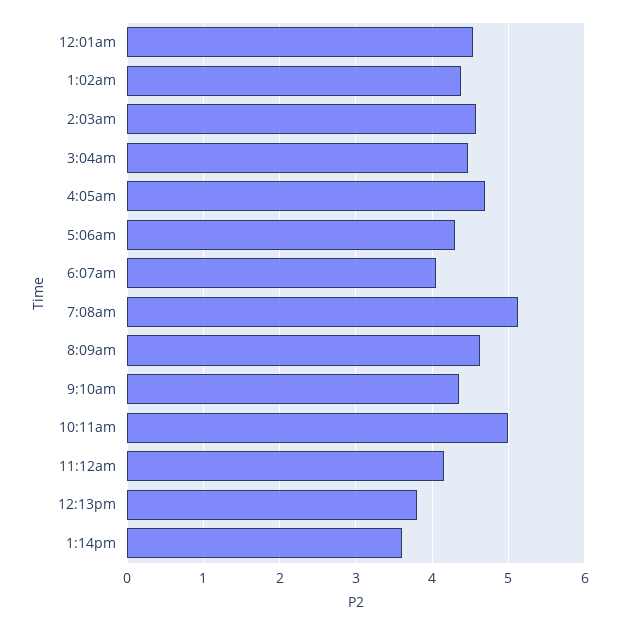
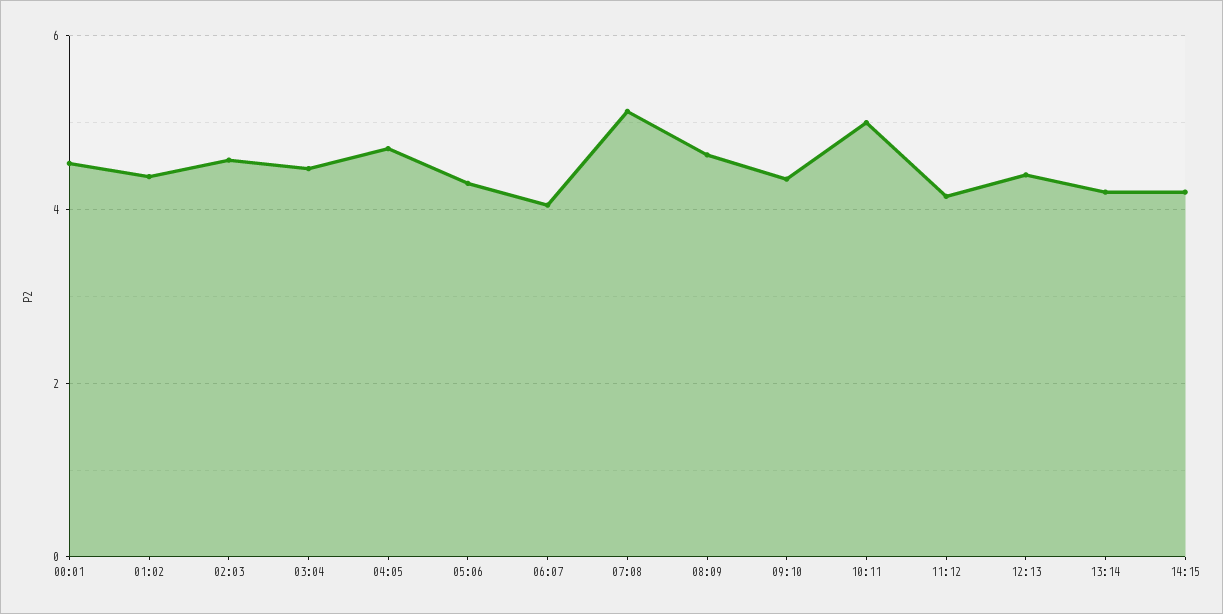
12:13pm: 3.8 -> 4.4
1:14pm: 3.6 -> 4.2
14:15: none -> 4.2

